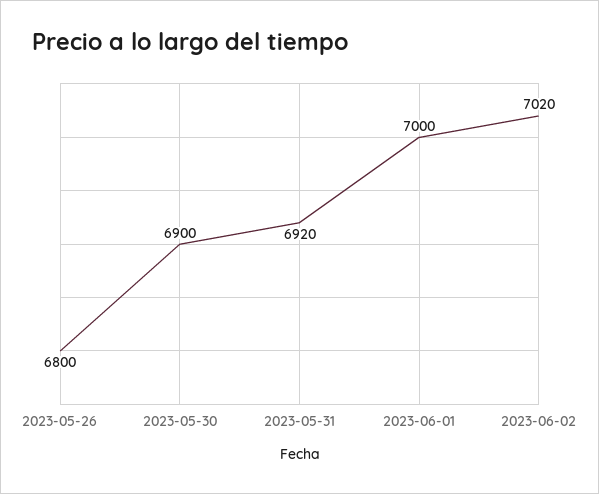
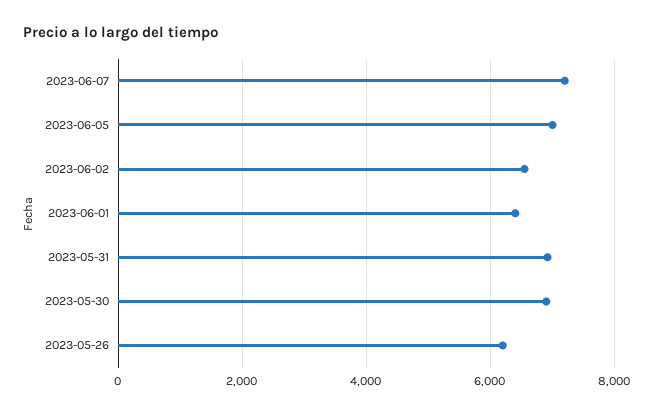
2023-05-26: 6800 -> 6200
2023-06-01: 7000 -> 6400
2023-06-02: 7020 -> 6600
2023-06-07: none -> 7200
2023-06-05: none -> 7000

